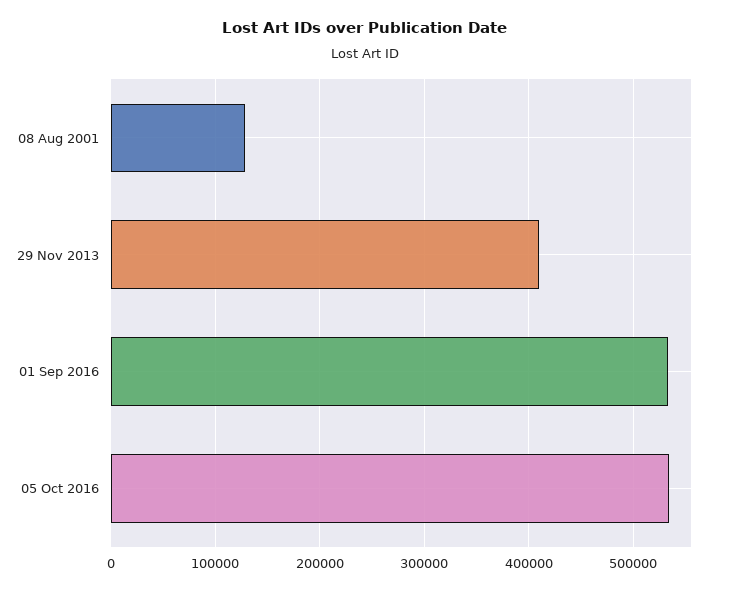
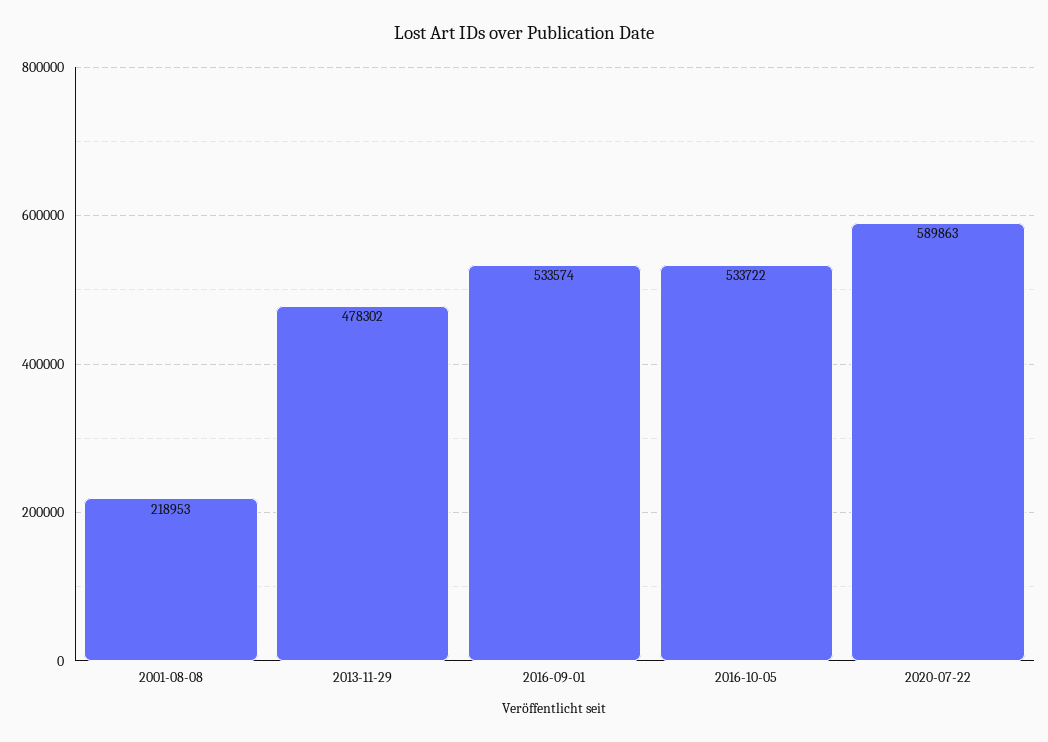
08 Aug 2001: 130000 -> 218953
29 Nov 2013: 410000 -> 478302
2020-07-22: none -> 589863

